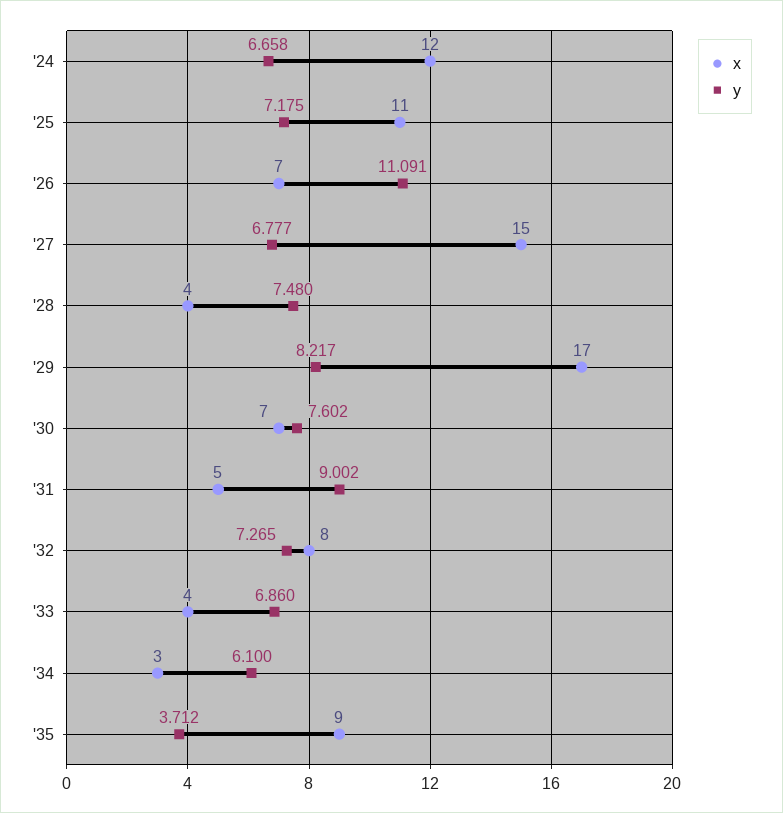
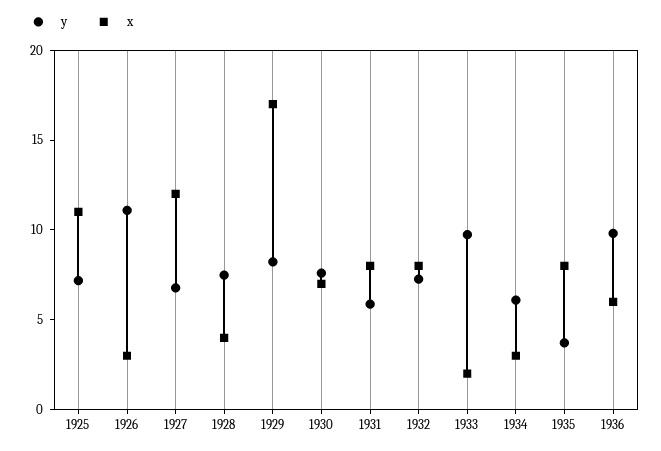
x, '24: 12 -> none
y, '24: 6.658 -> none
x, '26: 7 -> 3
x, '27: 15 -> 12
x, '31: 5 -> 8
y, '31: 9.002 -> 6
x, '33: 4 -> 2
y, '33: 6.86 -> 10
x, '35: 9 -> 8
y, 1936: none -> 10
x, 1936: none -> 6

